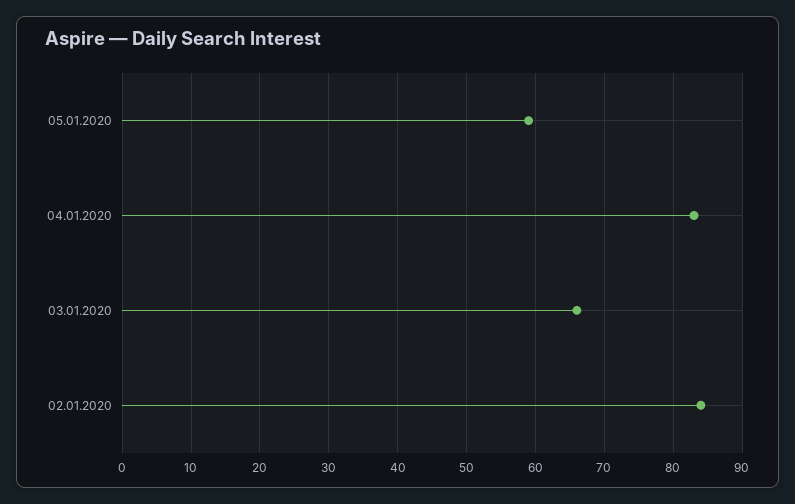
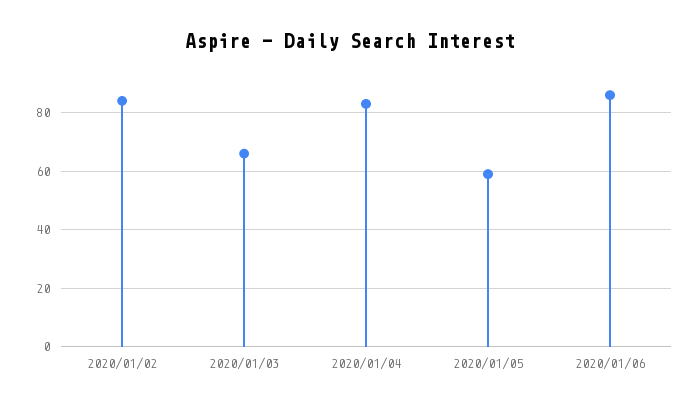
2020/01/06: none -> 85

